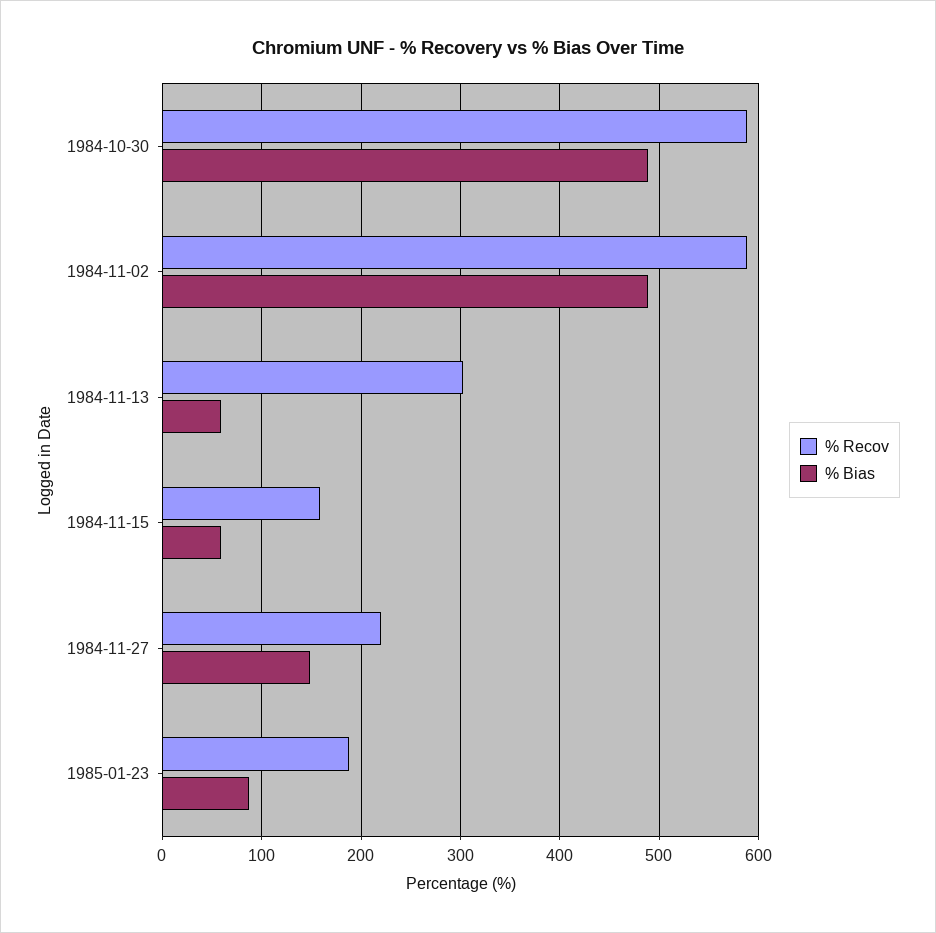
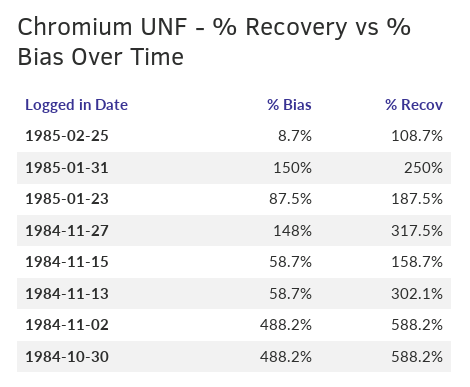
% Recov, 1984-11-27: 220 -> 317.5
% Bias, 1985-02-25: none -> 8.7
% Recov, 1985-02-25: none -> 108.7
% Bias, 1985-01-31: none -> 150
% Recov, 1985-01-31: none -> 250

